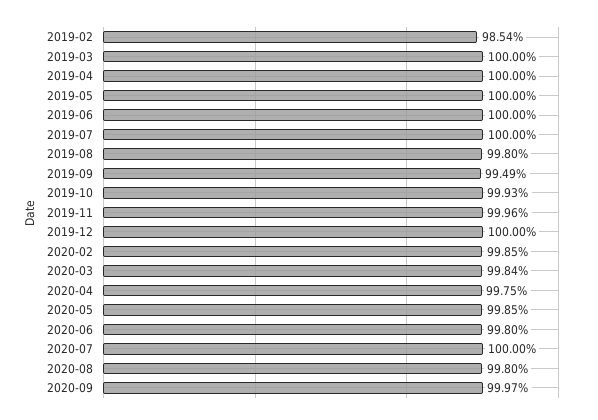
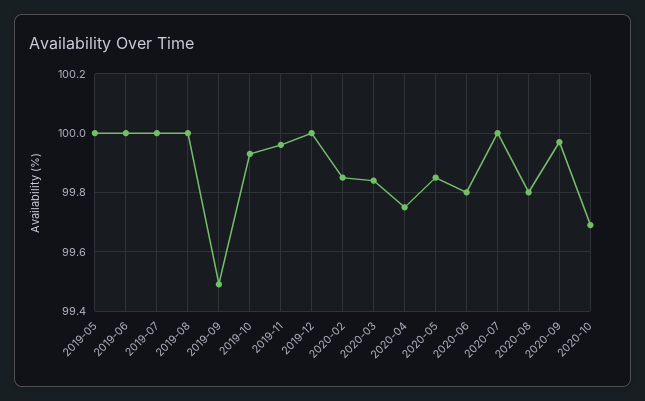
2019-02: 98.54 -> none
2019-03: 100 -> none
2019-04: 100 -> none
2019-08: 99.8 -> 100
2020-10: none -> 99.7

